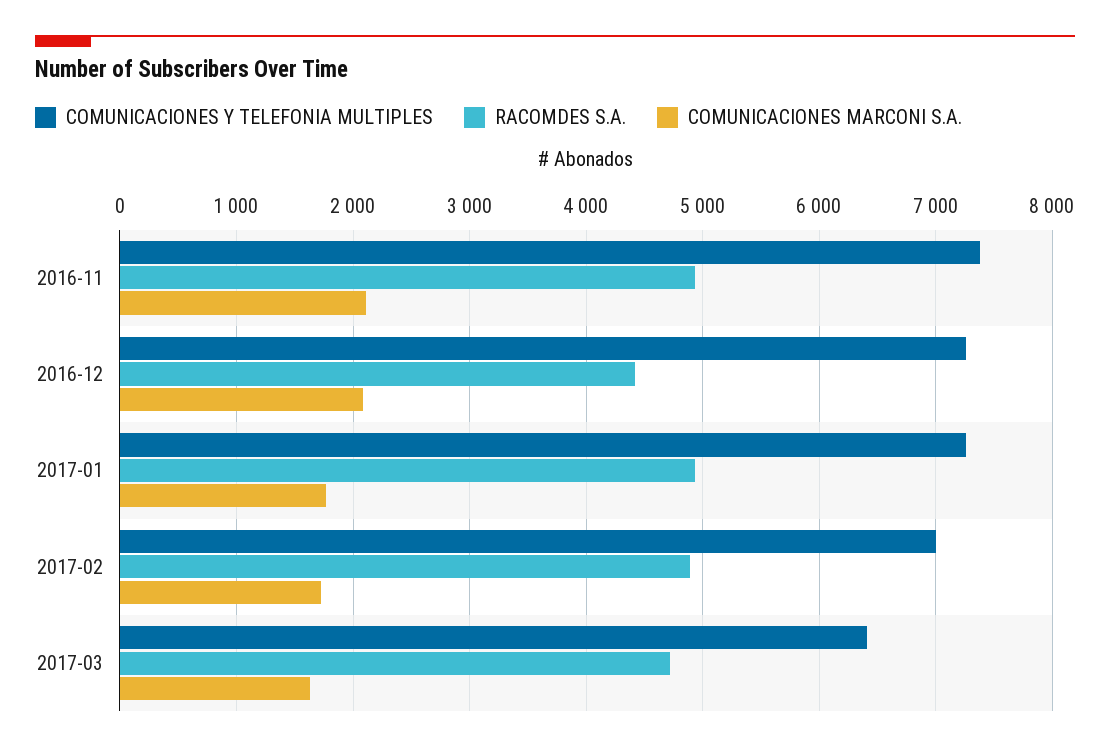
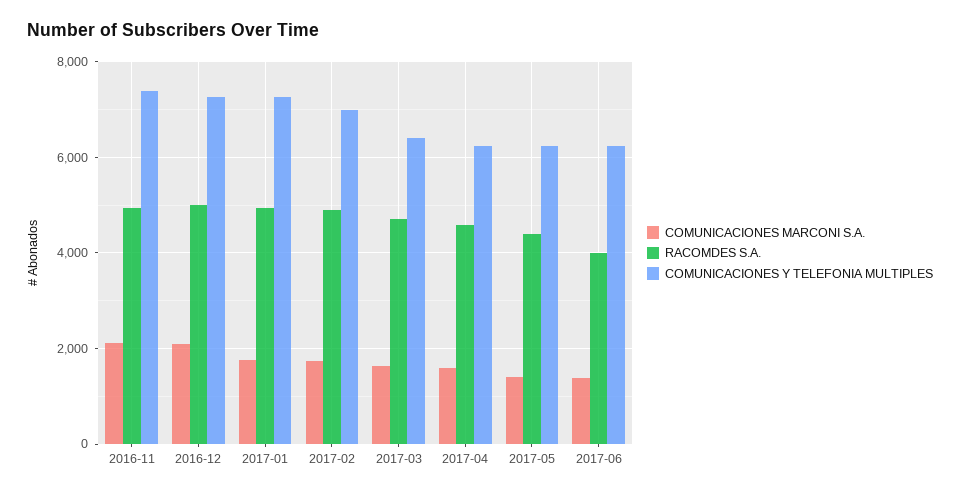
RACOMDES S.A., 2016-12: 4400 -> 5000
COMUNICACIONES MARCONI S.A., 2017-04: none -> 1600
RACOMDES S.A., 2017-04: none -> 4600
COMUNICACIONES Y TELEFONIA MULTIPLES, 2017-04: none -> 6200
COMUNICACIONES MARCONI S.A., 2017-05: none -> 1400
RACOMDES S.A., 2017-05: none -> 4400
COMUNICACIONES Y TELEFONIA MULTIPLES, 2017-05: none -> 6200
COMUNICACIONES MARCONI S.A., 2017-06: none -> 1400
RACOMDES S.A., 2017-06: none -> 4000
COMUNICACIONES Y TELEFONIA MULTIPLES, 2017-06: none -> 6200

